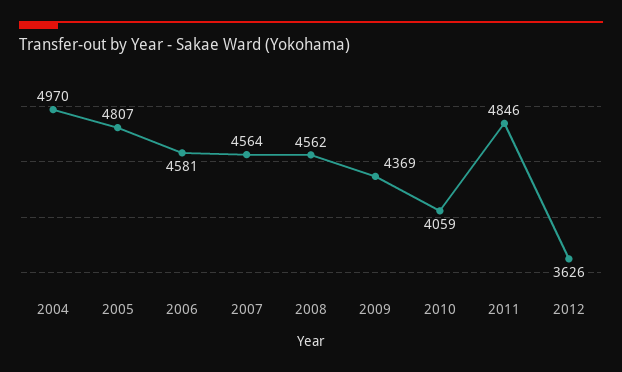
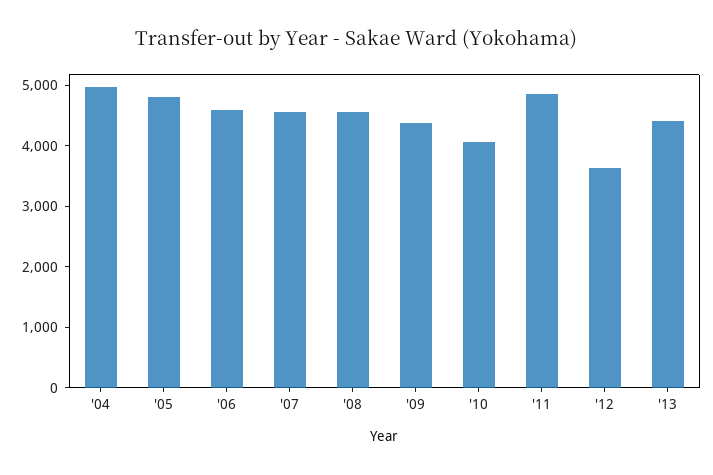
'13: none -> 4400

